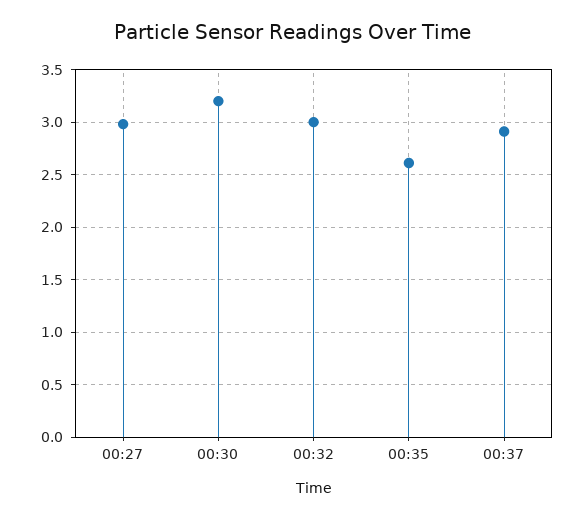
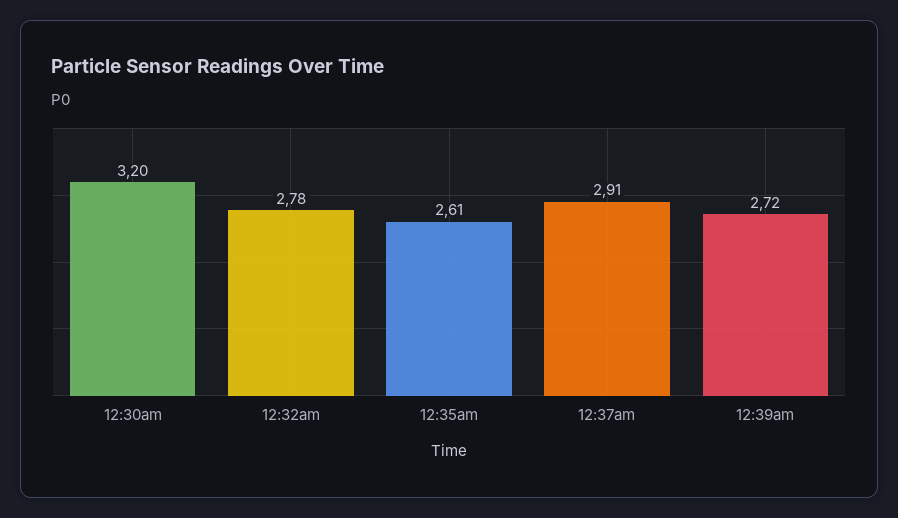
00:27: 3 -> none
00:32: 3 -> 2.78
12:39am: none -> 2.72

